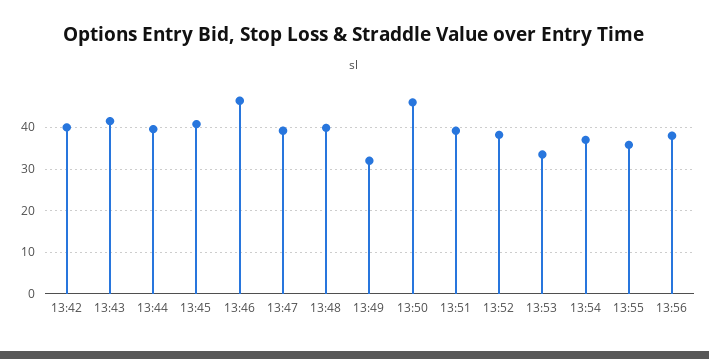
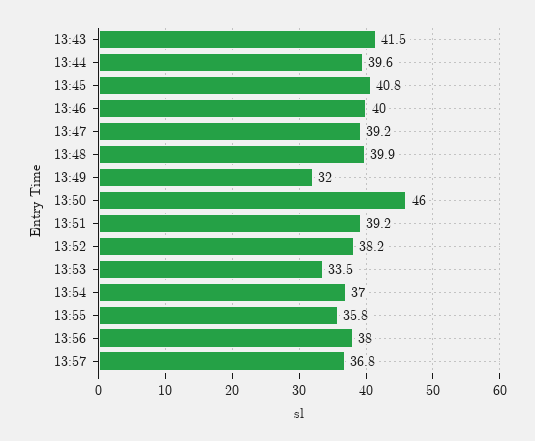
13:42: 40 -> none
13:46: 46 -> 40
13:57: none -> 36.8

